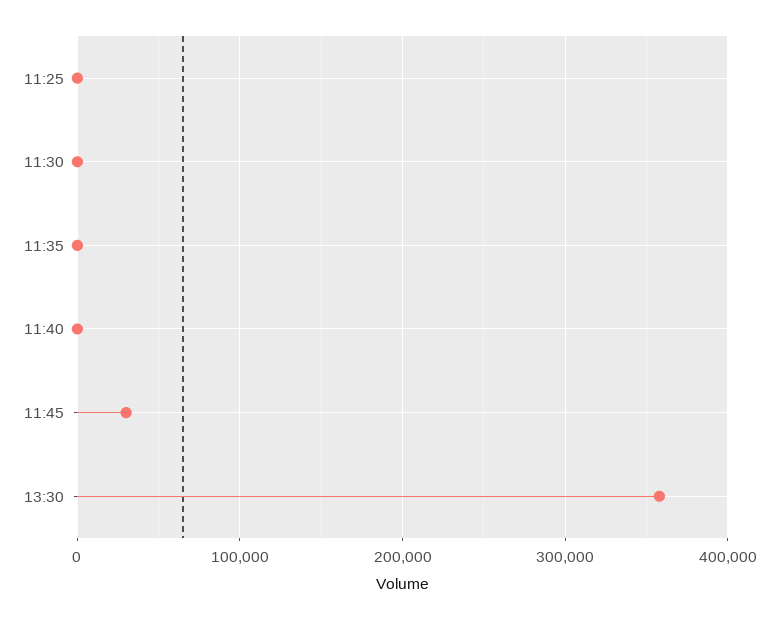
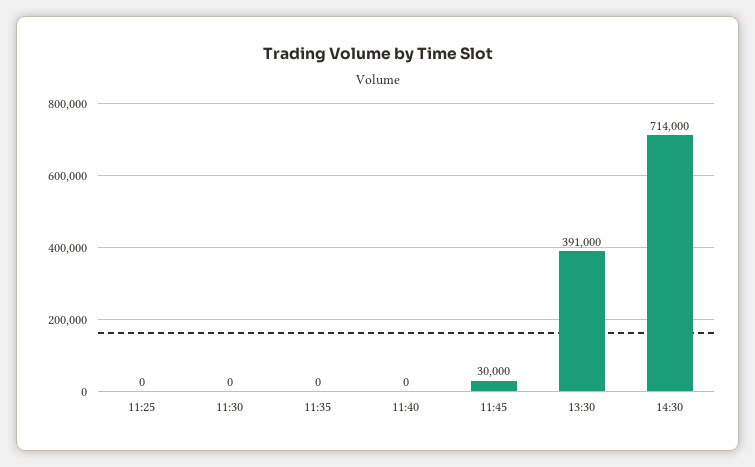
13:30: 360000 -> 391000
14:30: none -> 714000

